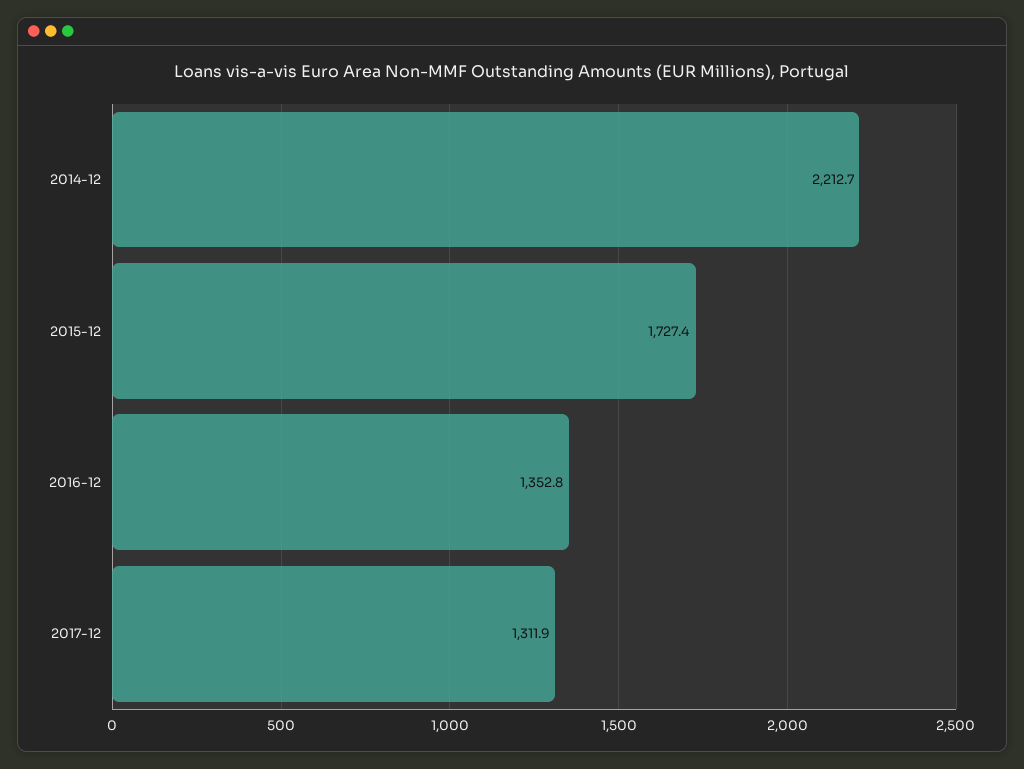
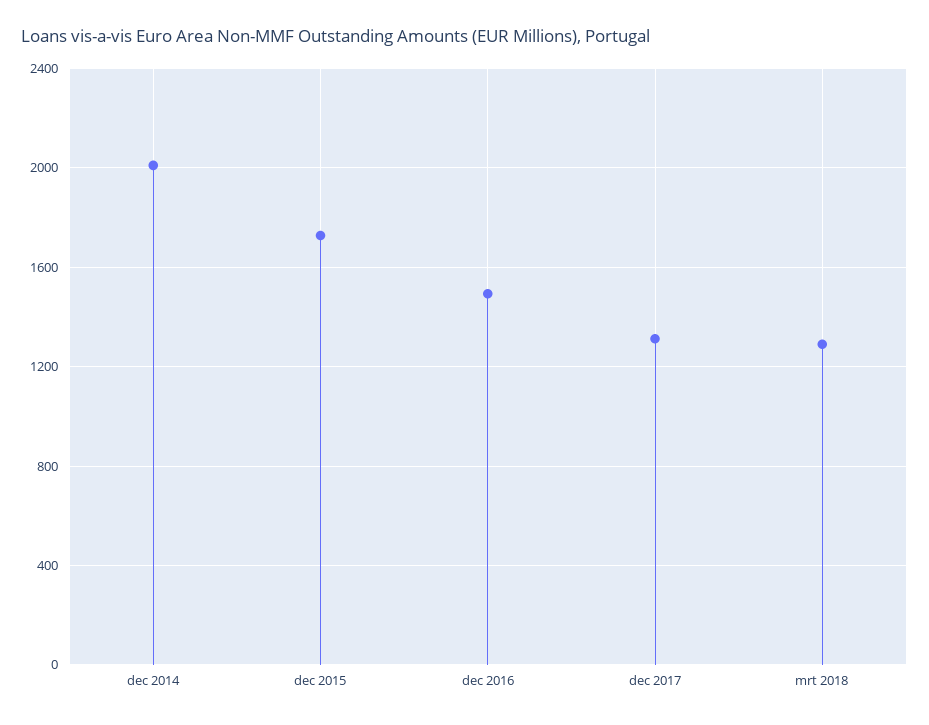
2014-12: 2212.7 -> 2000
2016-12: 1352.8 -> 1500
mrt 2018: none -> 1300

